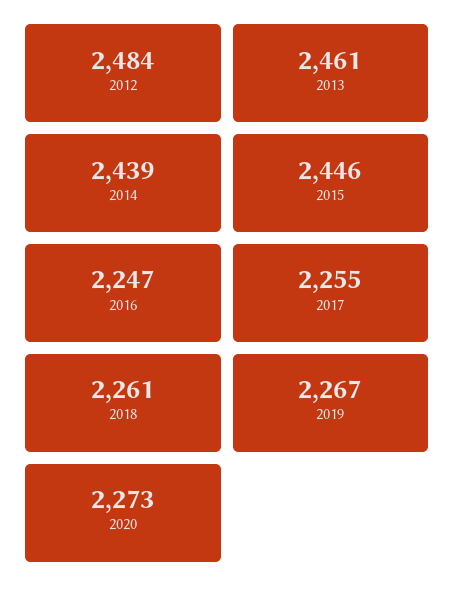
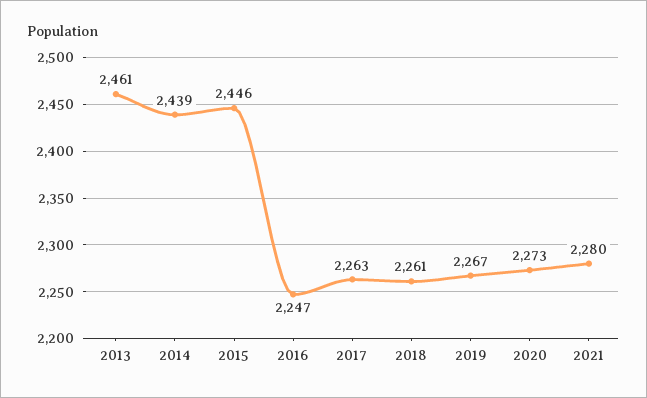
2012: 2484 -> none
2017: 2255 -> 2263
2021: none -> 2280

